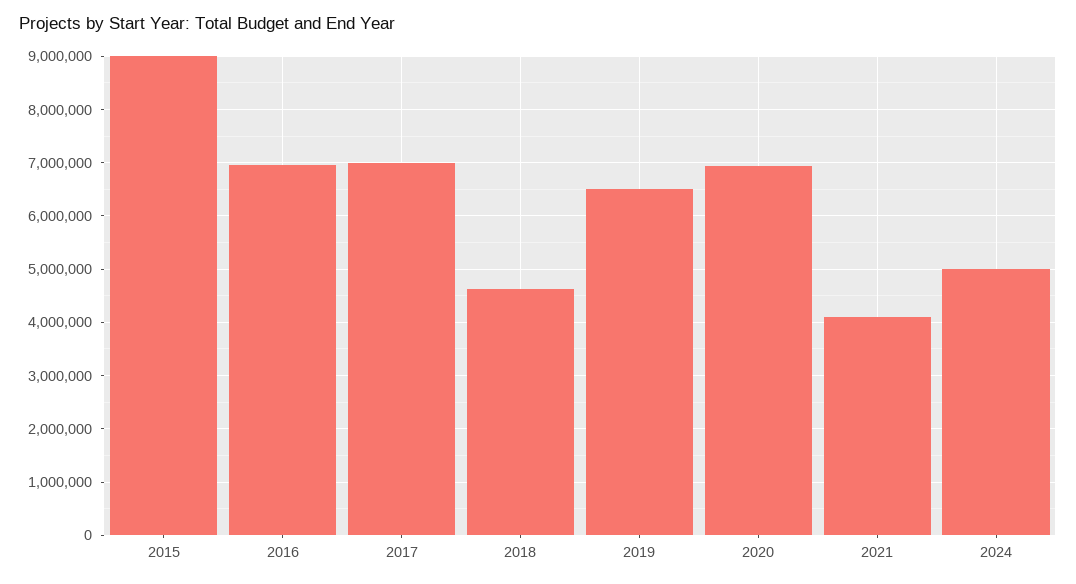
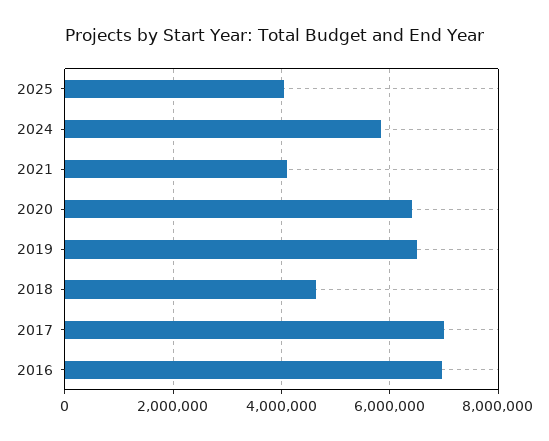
2015: 9000000 -> none
2020: 7000000 -> 6400000
2024: 5000000 -> 5800000
2025: none -> 4000000

